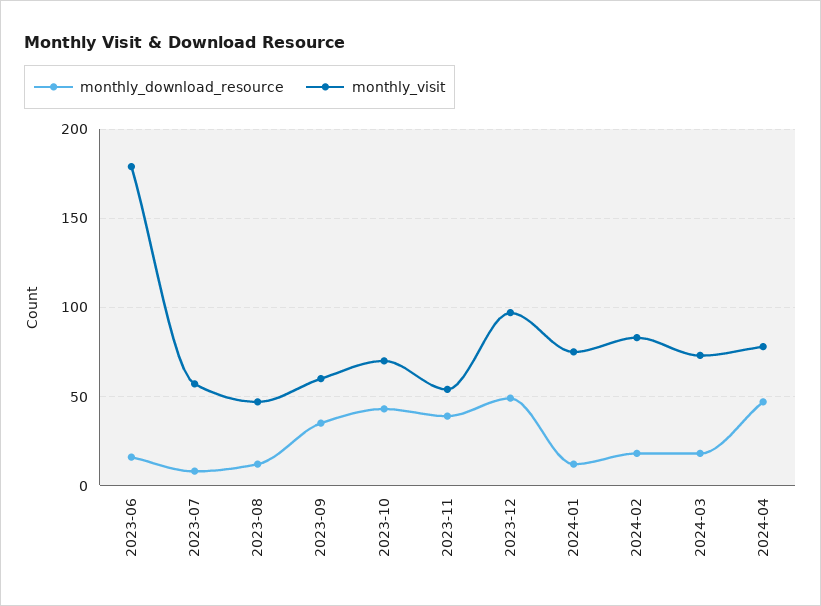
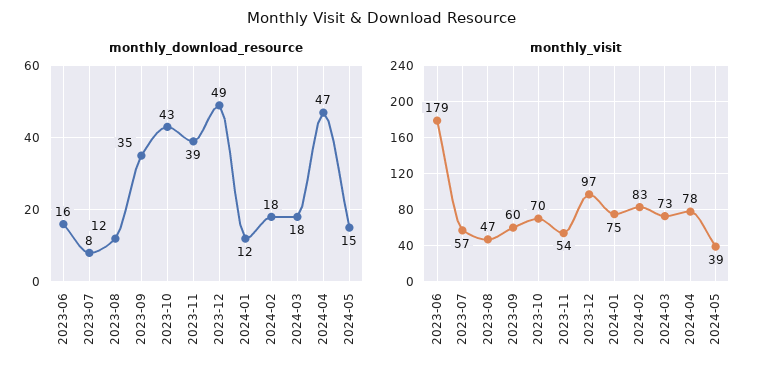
monthly_download_resource, 2024-05: none -> 15
monthly_visit, 2024-05: none -> 39

